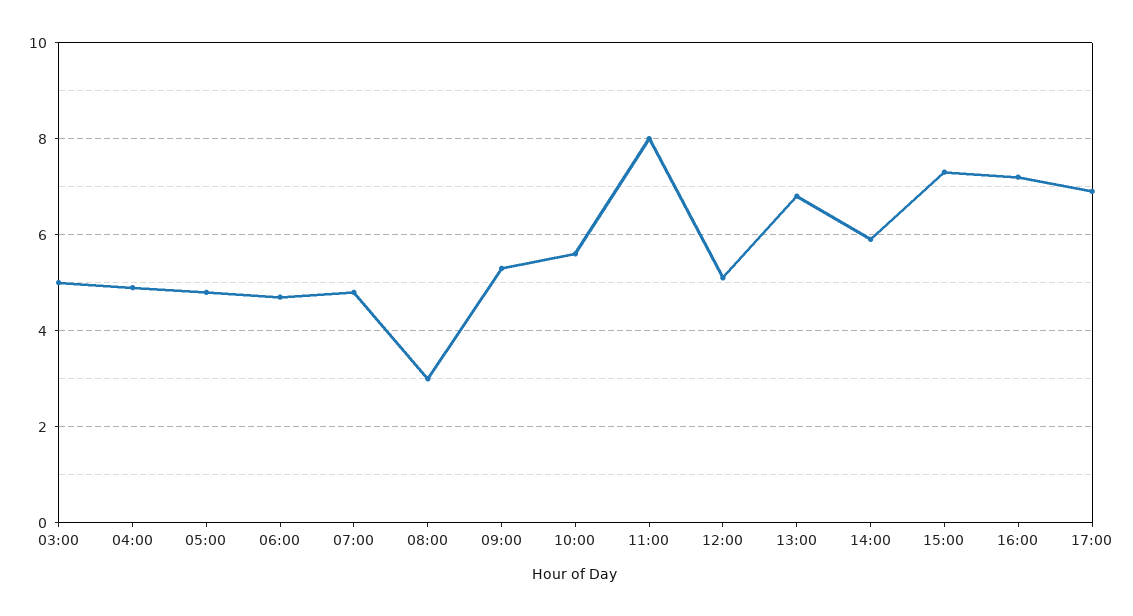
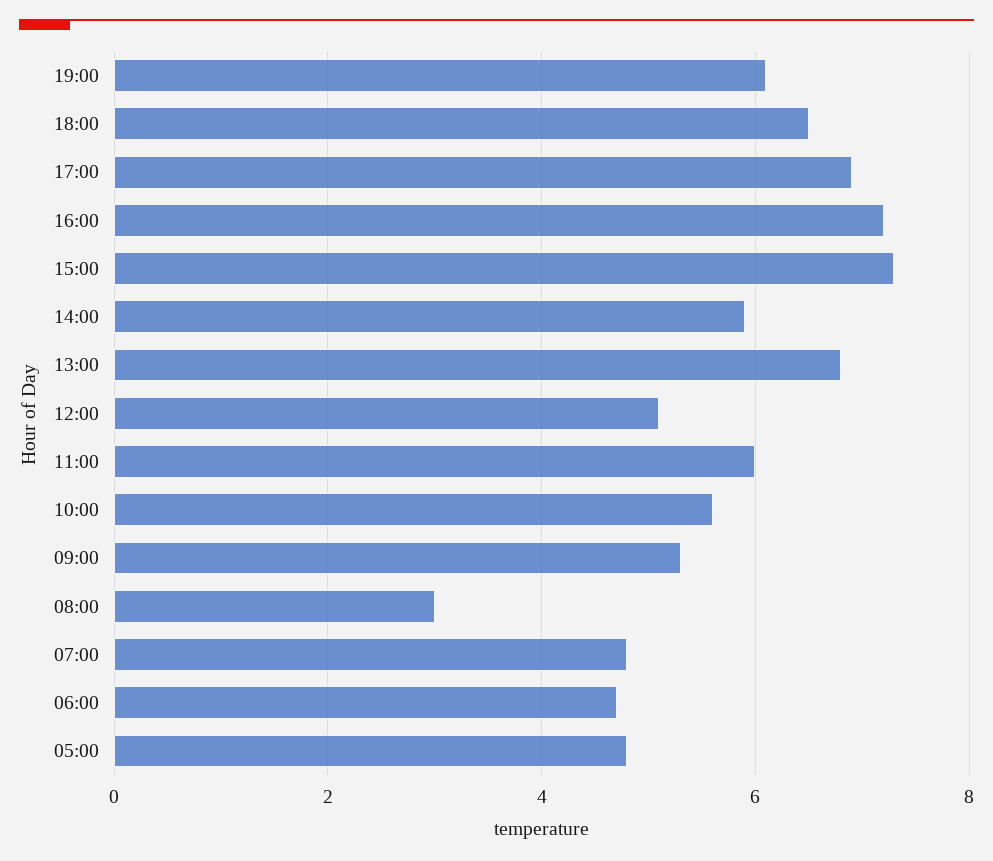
03:00: 5 -> none
04:00: 5 -> none
11:00: 8 -> 6
19:00: none -> 6
18:00: none -> 6.5

